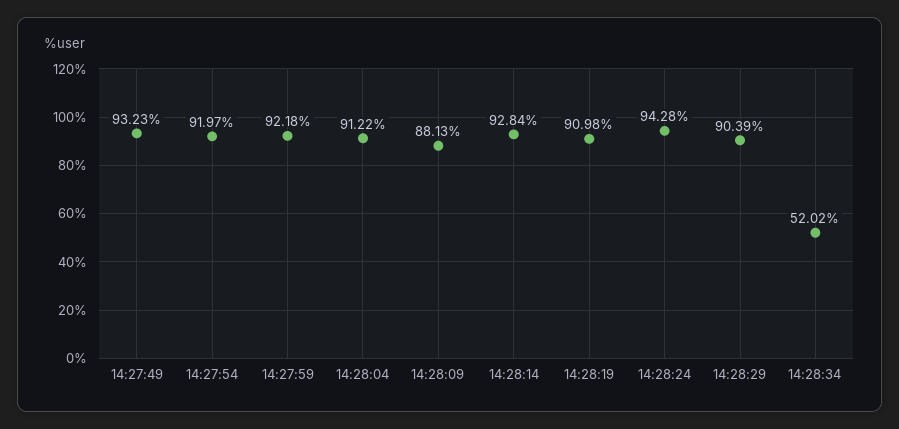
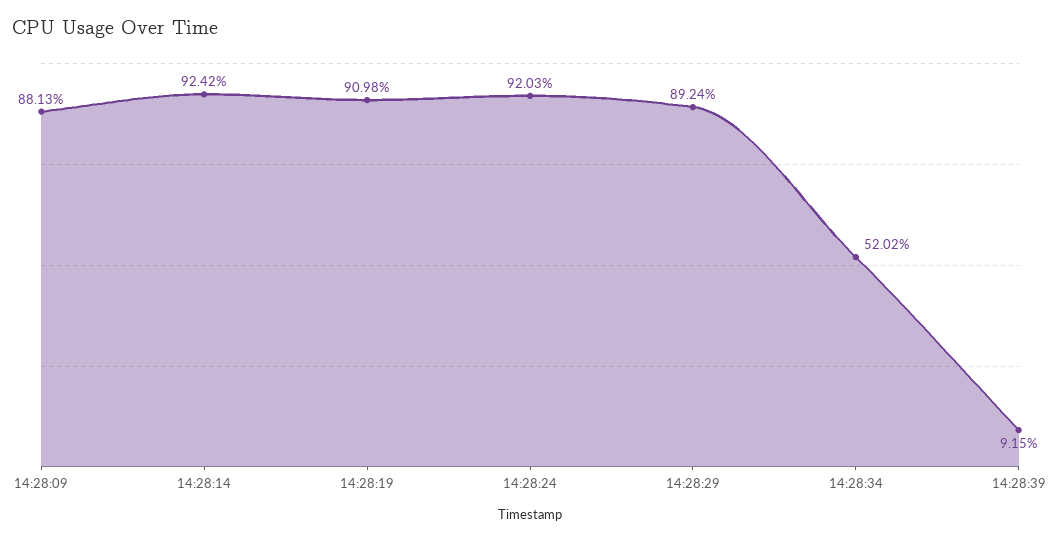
14:27:49: 93.23 -> none
14:27:54: 91.97 -> none
14:27:59: 92.18 -> none
14:28:04: 91.22 -> none
14:28:14: 92.84 -> 92.42
14:28:24: 94.28 -> 92.03
14:28:29: 90.39 -> 89.24
14:28:39: none -> 9.15

